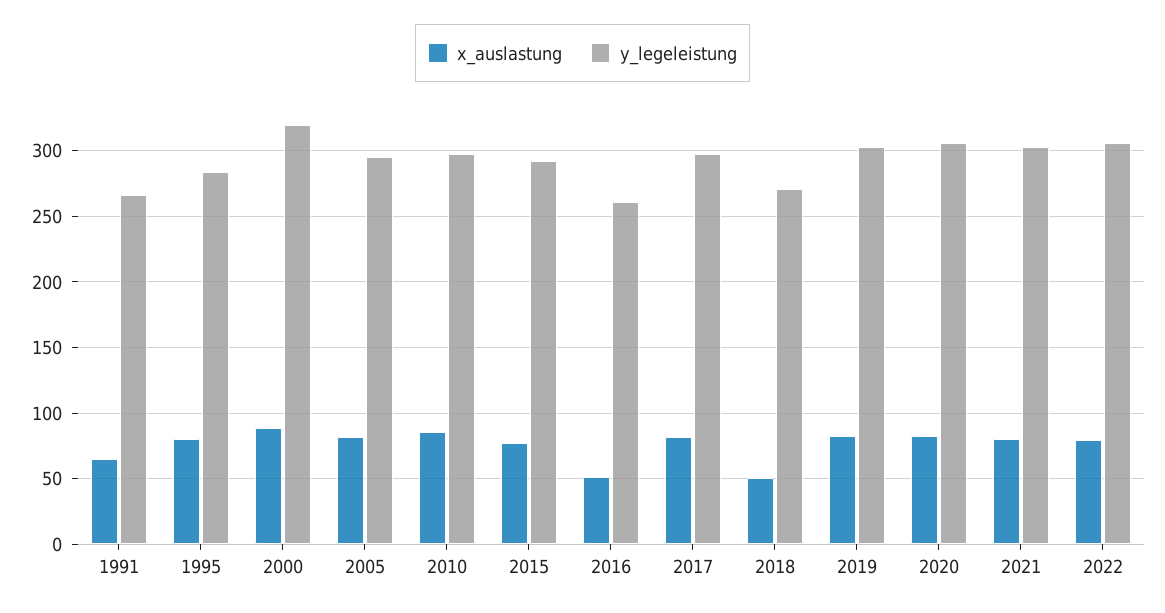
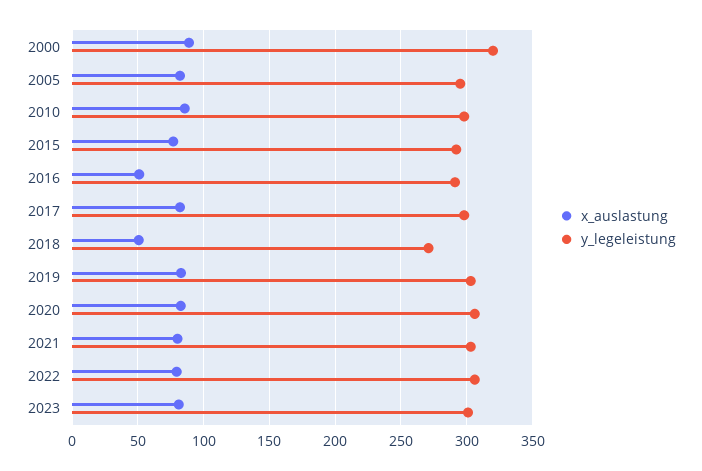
x_auslastung, 1991: 65 -> none
y_legeleistung, 1991: 265 -> none
x_auslastung, 1995: 80 -> none
y_legeleistung, 1995: 285 -> none
y_legeleistung, 2016: 260 -> 290
x_auslastung, 2023: none -> 80
y_legeleistung, 2023: none -> 300

